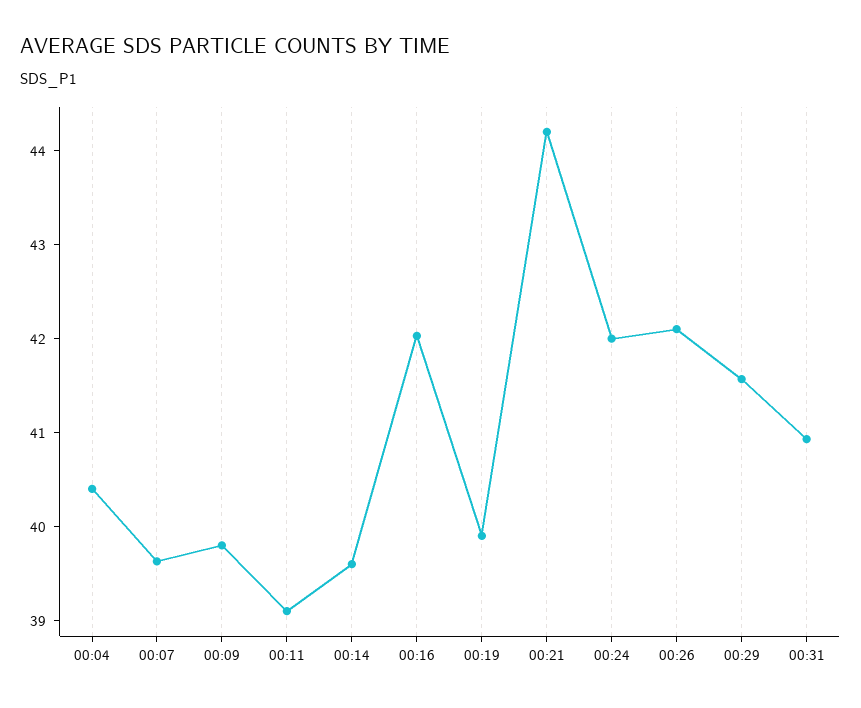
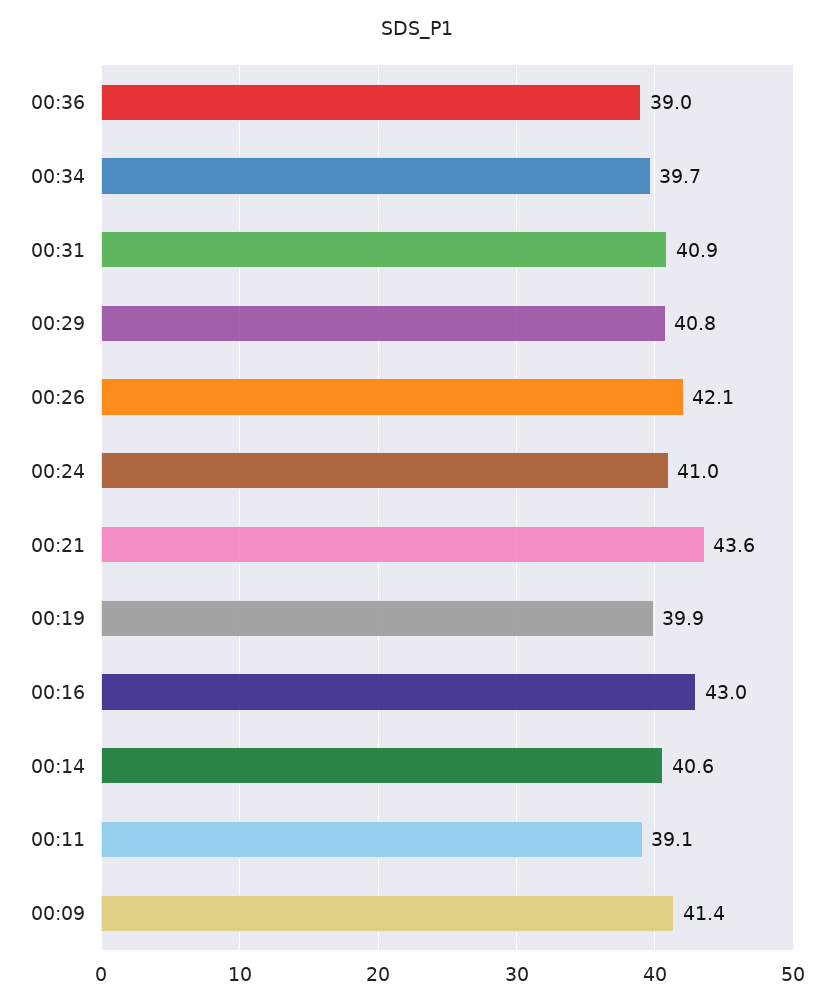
00:04: 40.4 -> none
00:07: 39.6 -> none
00:09: 39.8 -> 41.4
00:14: 39.6 -> 40.6
00:16: 42 -> 43
00:21: 44.2 -> 43.6
00:24: 42 -> 41
00:29: 41.6 -> 40.8
00:36: none -> 39
00:34: none -> 39.7

